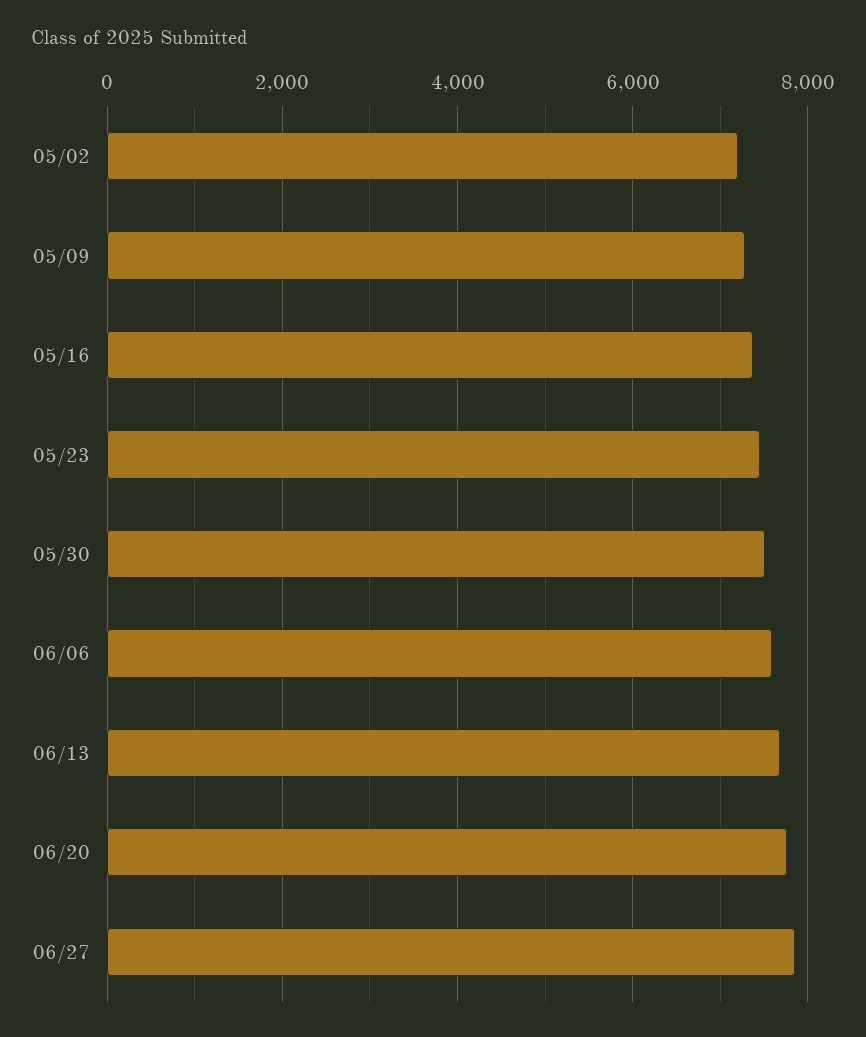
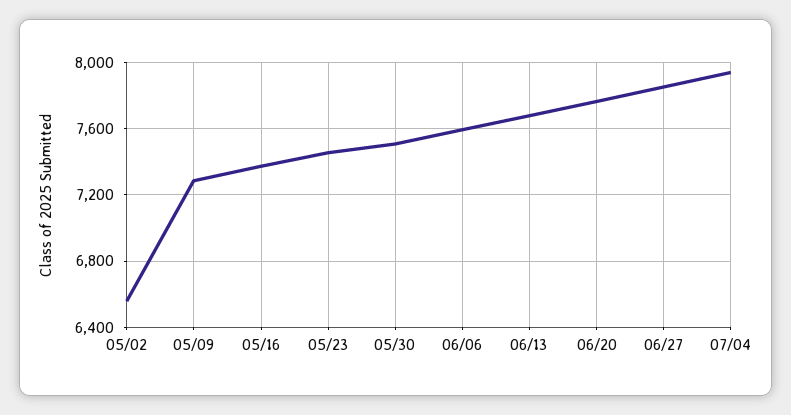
05/02: 7200 -> 6550
07/04: none -> 7950

